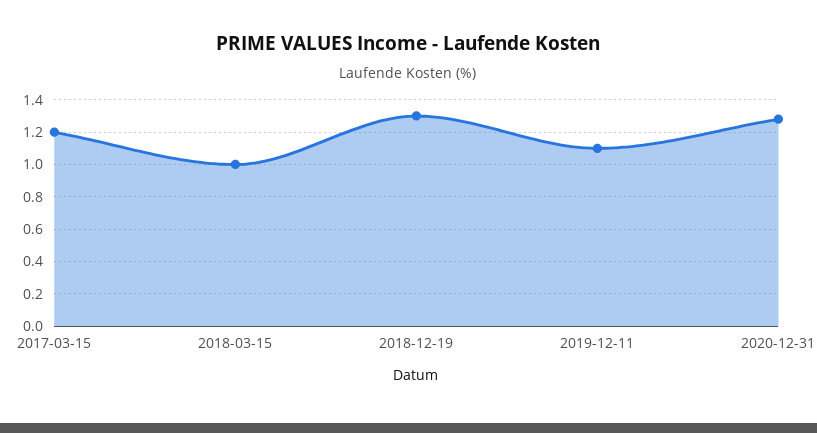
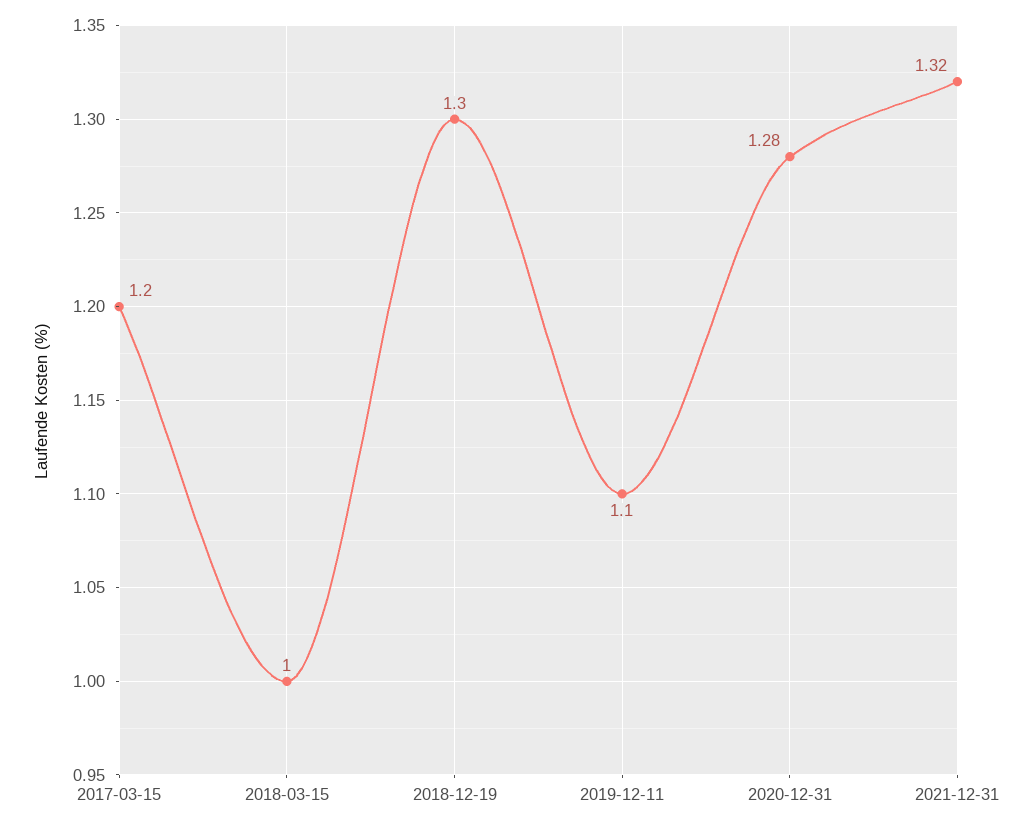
2021-12-31: none -> 1.32

